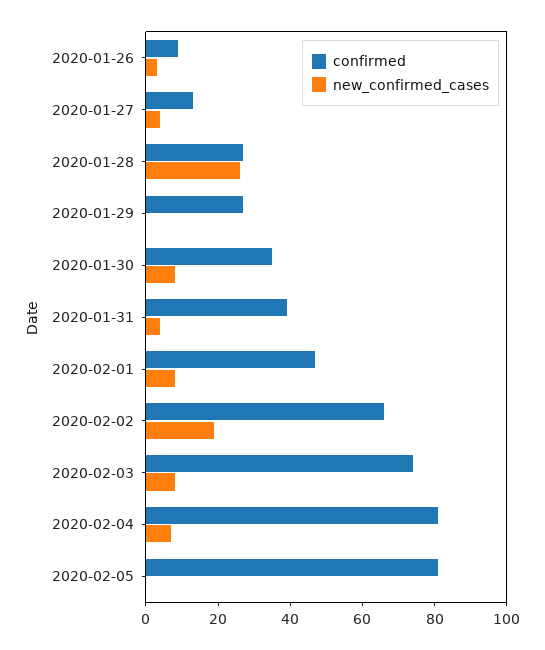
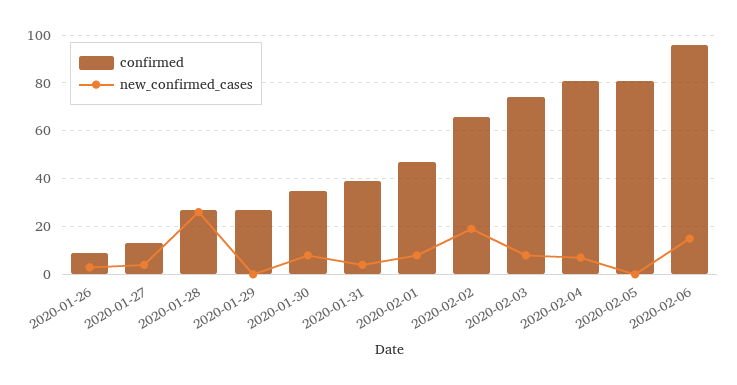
confirmed, 2020-02-06: none -> 95
new_confirmed_cases, 2020-02-06: none -> 15

